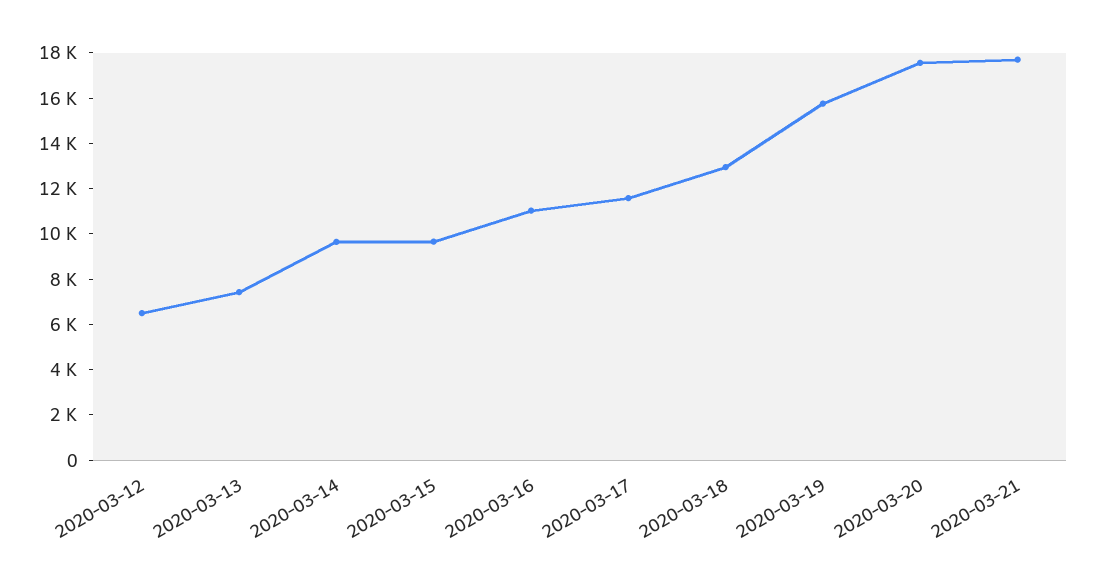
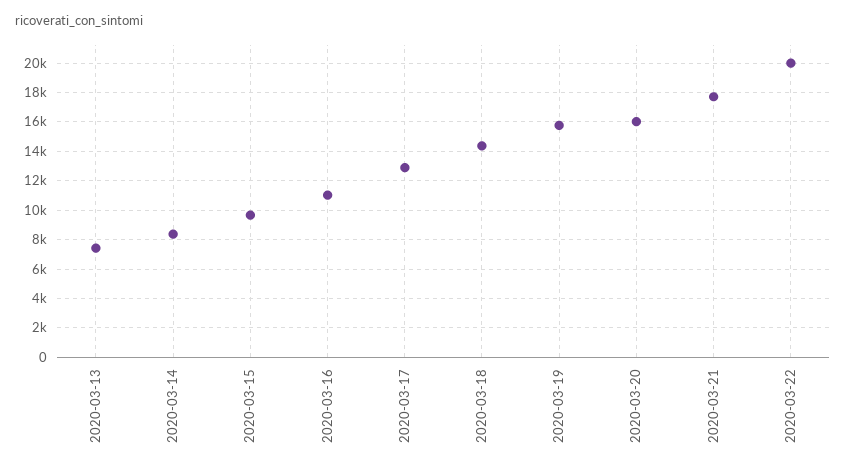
2020-03-12: 6500 -> none
2020-03-14: 9500 -> 8500
2020-03-17: 11500 -> 13000
2020-03-18: 13000 -> 14500
2020-03-20: 17500 -> 16000
2020-03-22: none -> 20000

